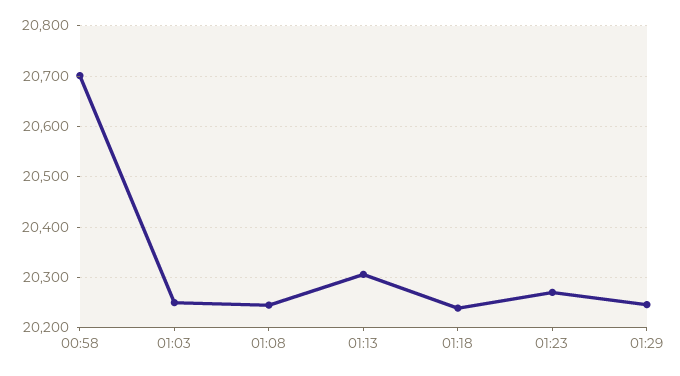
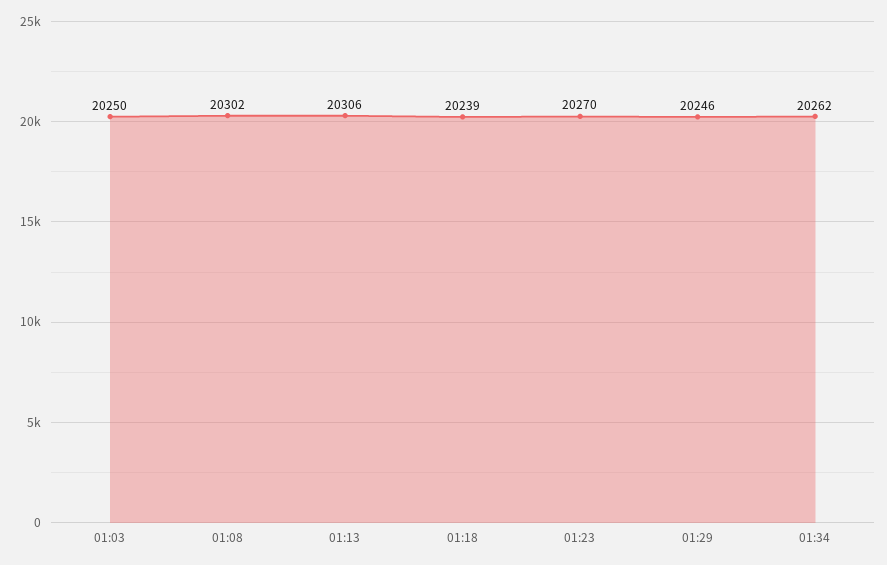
00:58: 20700 -> none
01:08: 20240 -> 20302
01:34: none -> 20262

